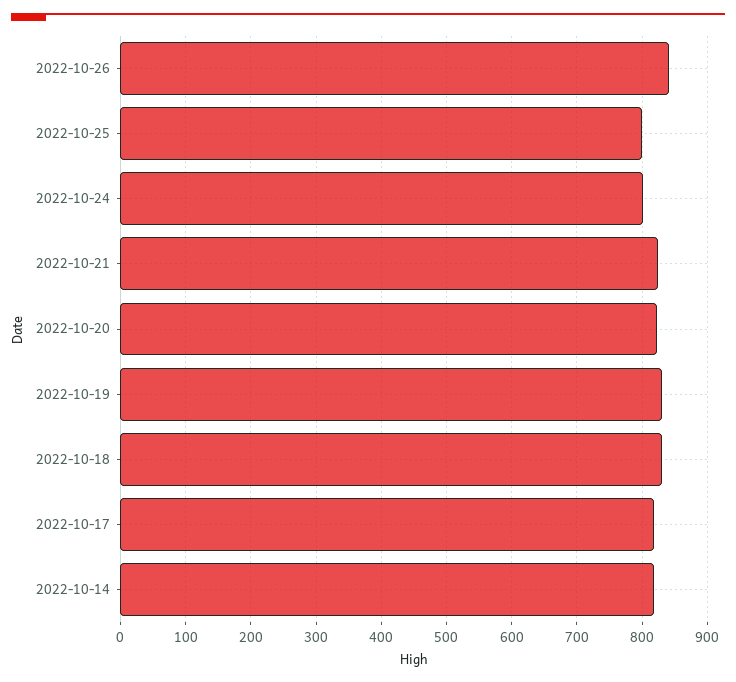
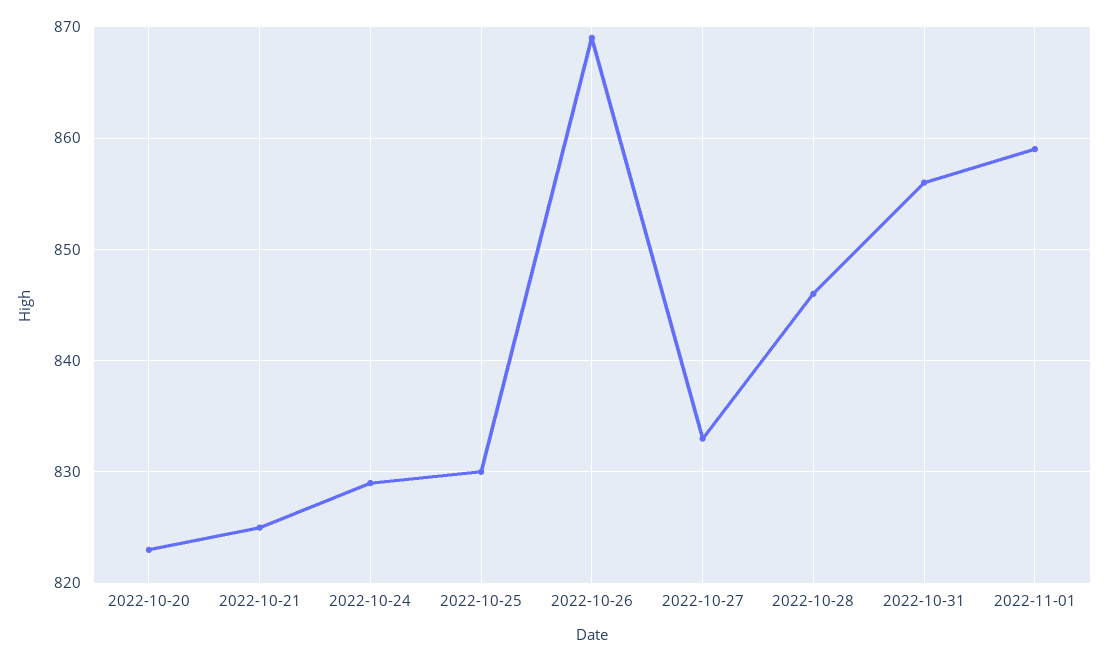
2022-10-26: 840 -> 869
2022-10-25: 800 -> 830
2022-10-24: 800 -> 829
2022-10-19: 830 -> none
2022-10-18: 830 -> none
2022-10-17: 820 -> none
2022-10-14: 820 -> none
2022-10-27: none -> 833
2022-10-28: none -> 846
2022-10-31: none -> 856
2022-11-01: none -> 859

